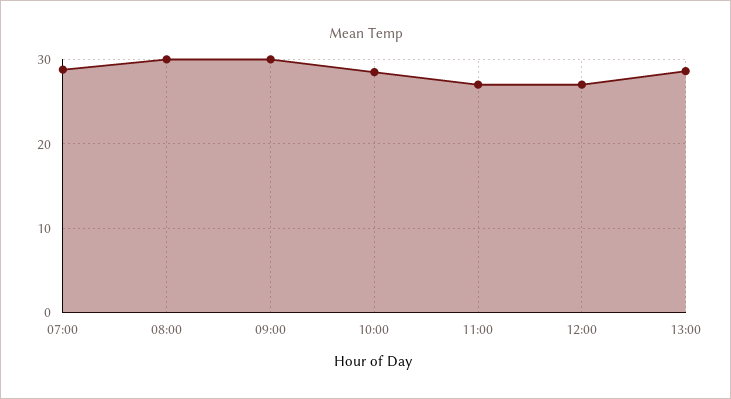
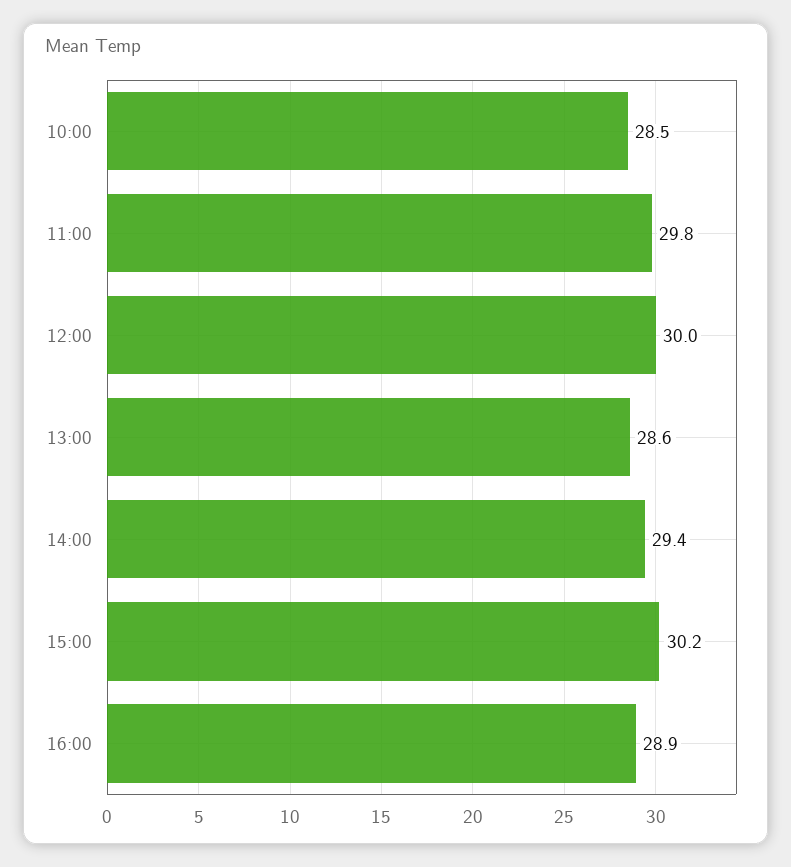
07:00: 29 -> none
08:00: 30 -> none
09:00: 30 -> none
11:00: 27 -> 29.8
12:00: 27 -> 30
14:00: none -> 29.4
15:00: none -> 30.2
16:00: none -> 28.9

